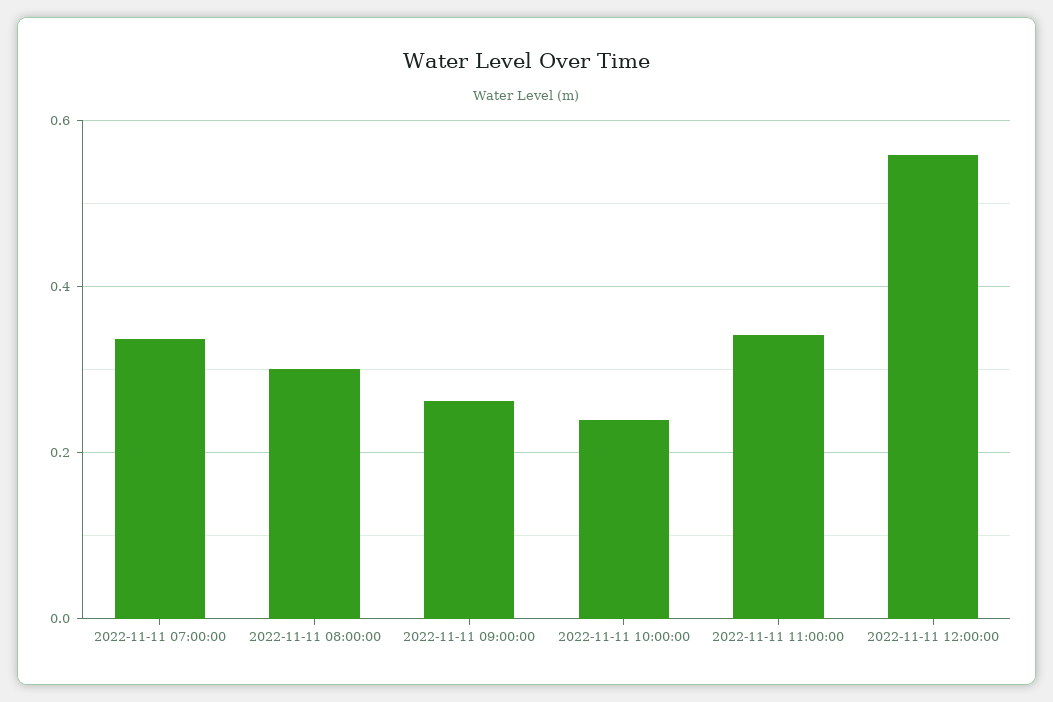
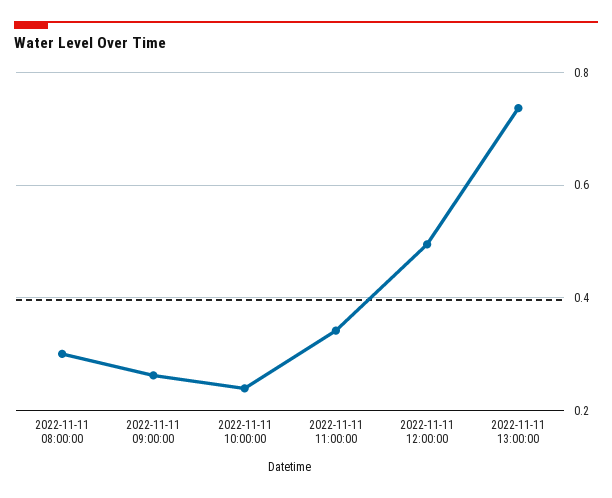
2022-11-11 07:00:00: 0.34 -> none
2022-11-11 12:00:00: 0.56 -> 0.5
2022-11-11 13:00:00: none -> 0.74

